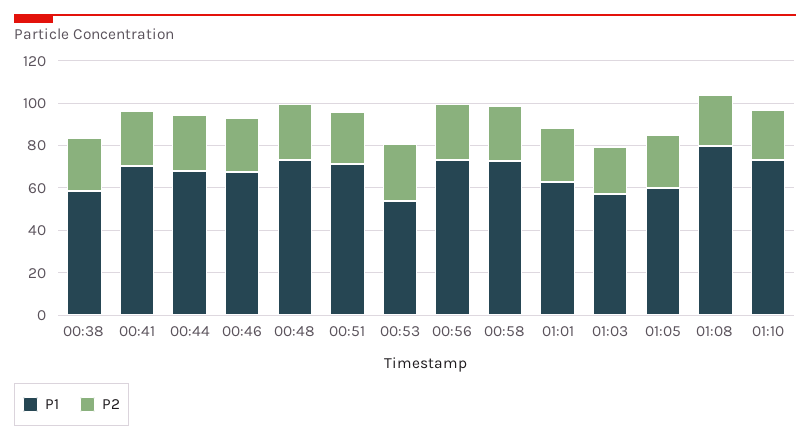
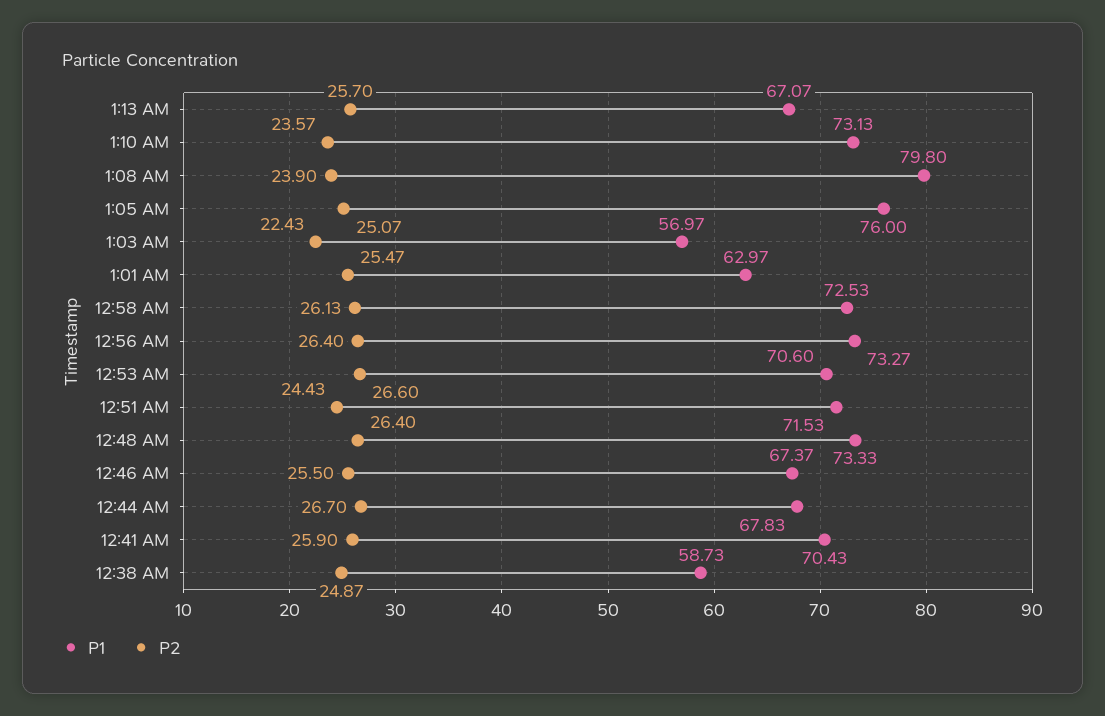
P1, 00:53: 55 -> 70.6
P1, 01:05: 60 -> 76
P1, 1:13 AM: none -> 67.07
P2, 1:13 AM: none -> 25.7

